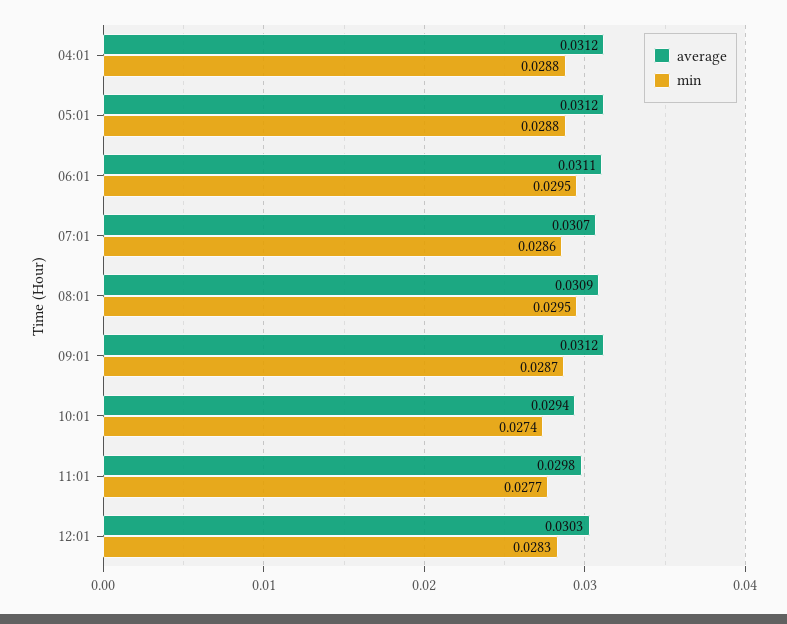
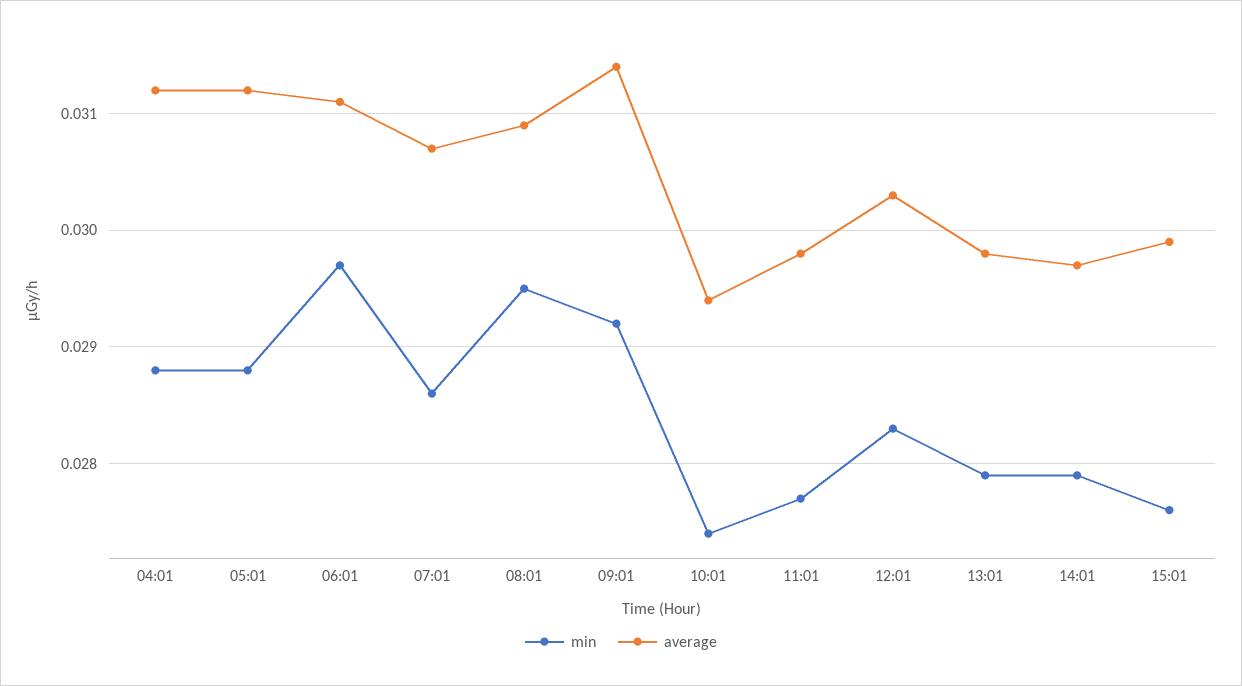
min, 06:01: 0.0295 -> 0.0297
average, 09:01: 0.0312 -> 0.0314
min, 09:01: 0.0287 -> 0.0292
min, 13:01: none -> 0.0279
average, 13:01: none -> 0.0298
min, 14:01: none -> 0.0279
average, 14:01: none -> 0.0297
min, 15:01: none -> 0.0276
average, 15:01: none -> 0.0299

